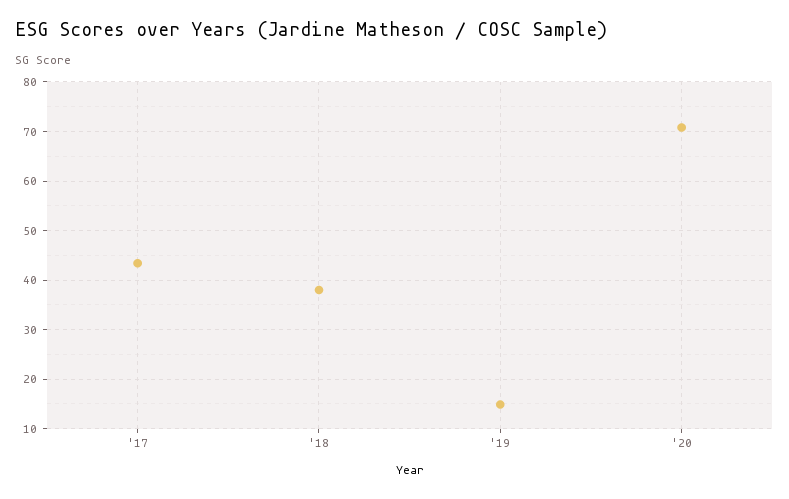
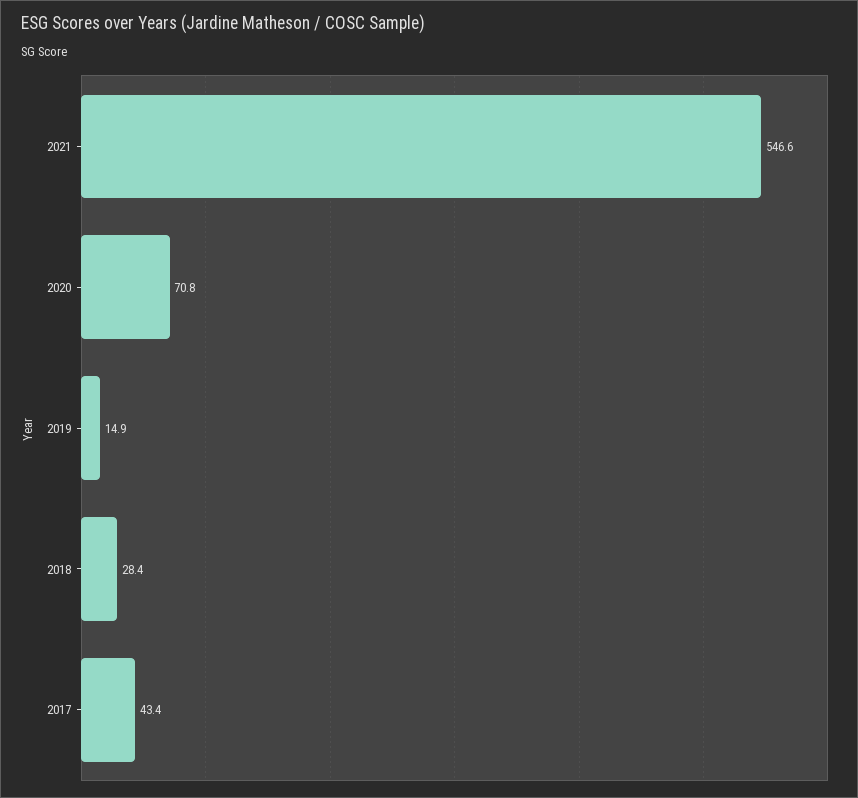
'18: 38 -> 28.4
2021: none -> 546.6

